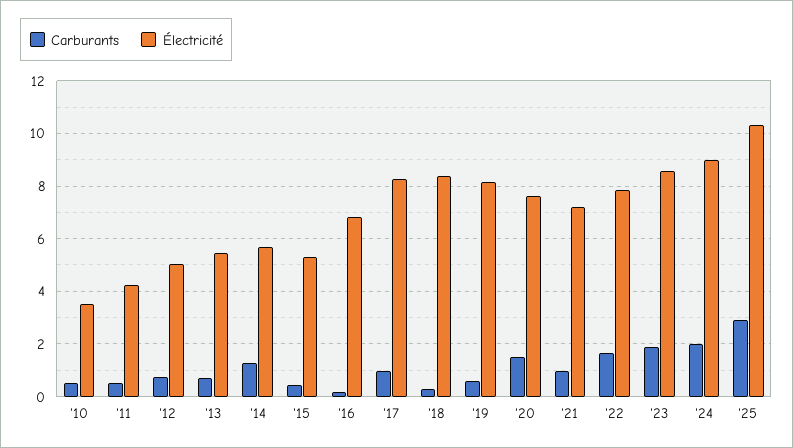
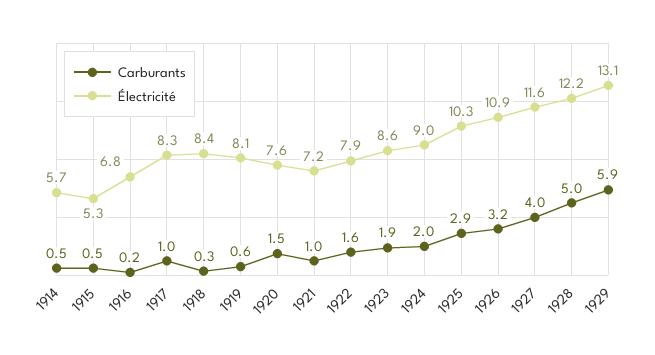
Carburants, '10: 0.5 -> none
Électricité, '10: 3.5 -> none
Carburants, '11: 0.5 -> none
Électricité, '11: 4.25 -> none
Carburants, '12: 0.75 -> none
Électricité, '12: 5 -> none
Carburants, '13: 0.75 -> none
Électricité, '13: 5.5 -> none
Carburants, '14: 1.25 -> 0.5
Carburants, 1926: none -> 3.2
Électricité, 1926: none -> 10.9
Carburants, 1927: none -> 4
Électricité, 1927: none -> 11.6
Carburants, 1928: none -> 5
Électricité, 1928: none -> 12.2
Carburants, 1929: none -> 5.9
Électricité, 1929: none -> 13.1

